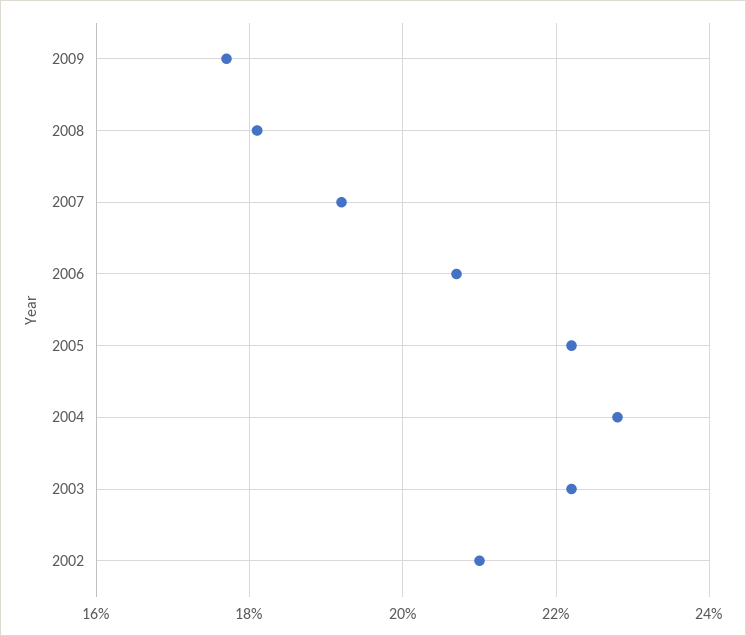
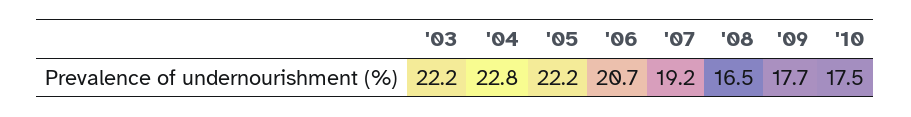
2008: 18 -> 16.5
2002: 21 -> none
'10: none -> 17.5

